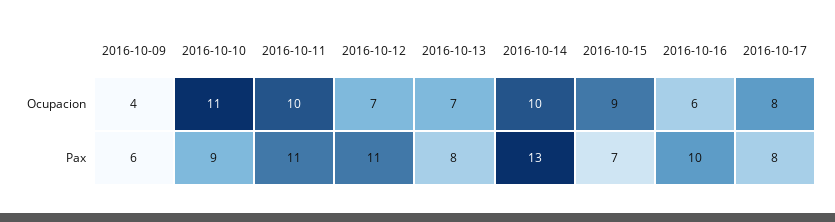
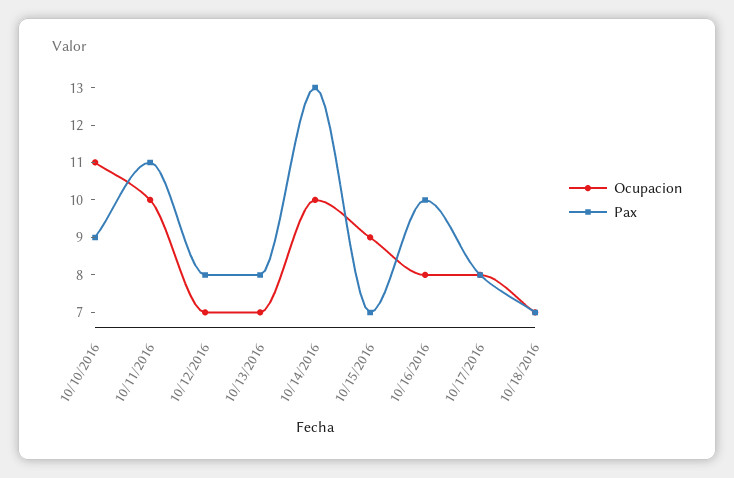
Ocupacion, 2016-10-09: 4 -> none
Ocupacion, 2016-10-16: 6 -> 8
Pax, 2016-10-09: 6 -> none
Pax, 2016-10-12: 11 -> 8
Ocupacion, 10/18/2016: none -> 7
Pax, 10/18/2016: none -> 7

